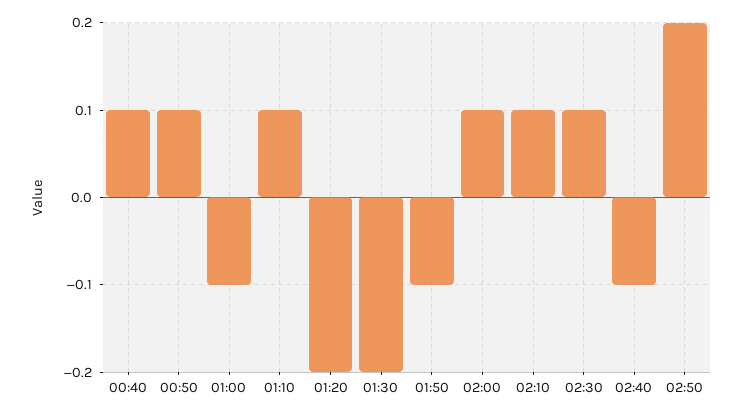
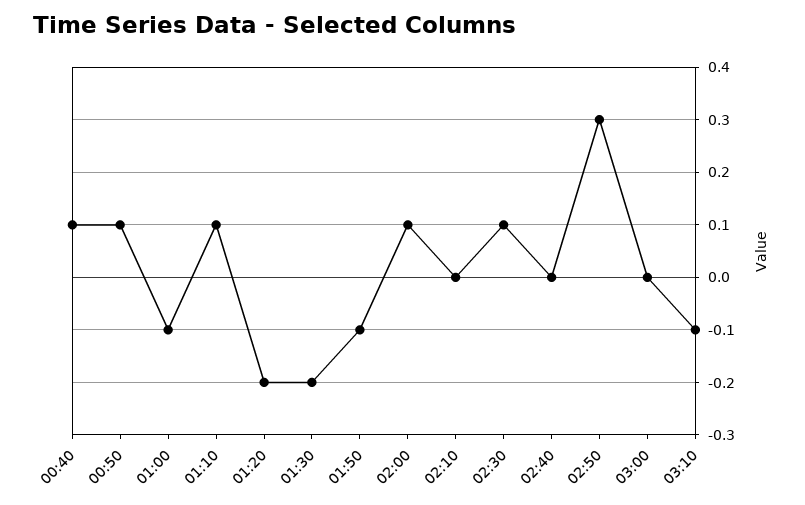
02:10: 0.1 -> 0
02:40: -0.1 -> 0
02:50: 0.2 -> 0.3
03:00: none -> 0
03:10: none -> -0.1

